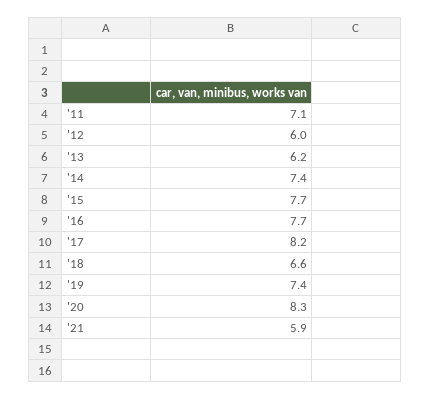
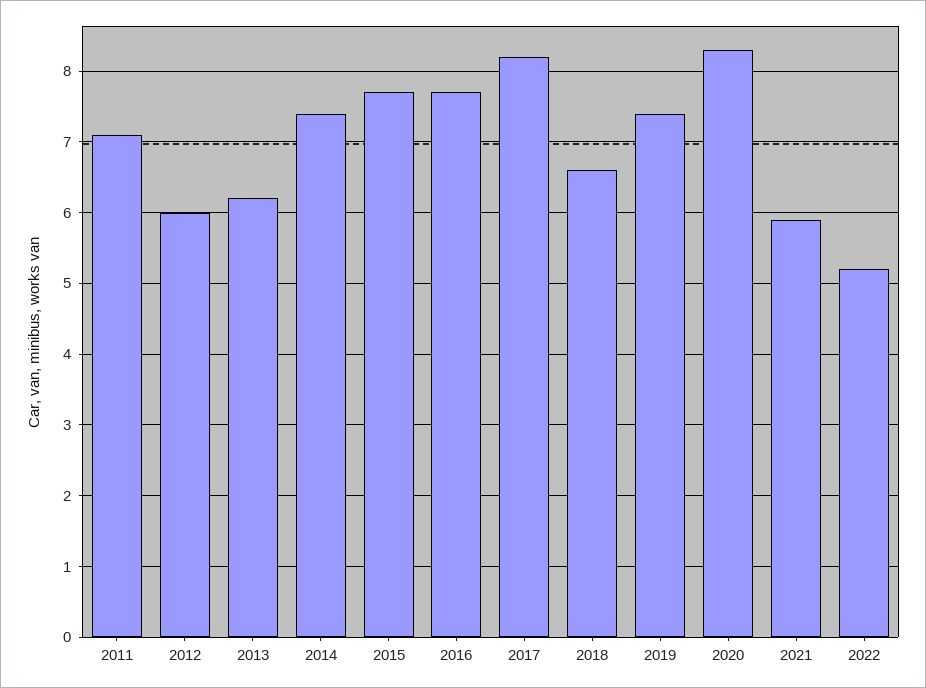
2022: none -> 5.2

